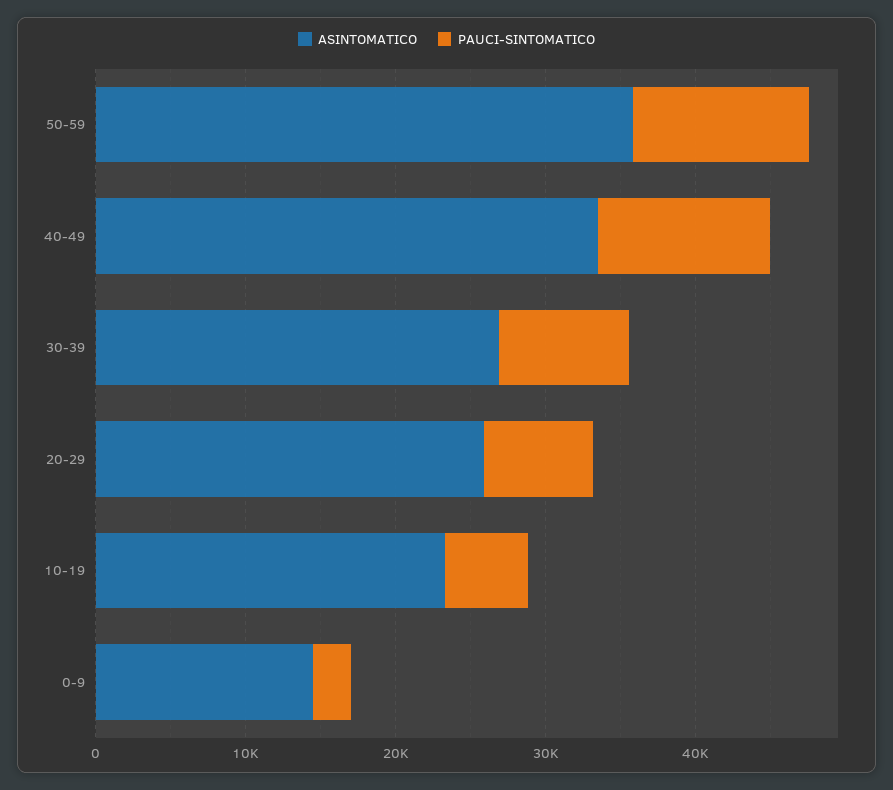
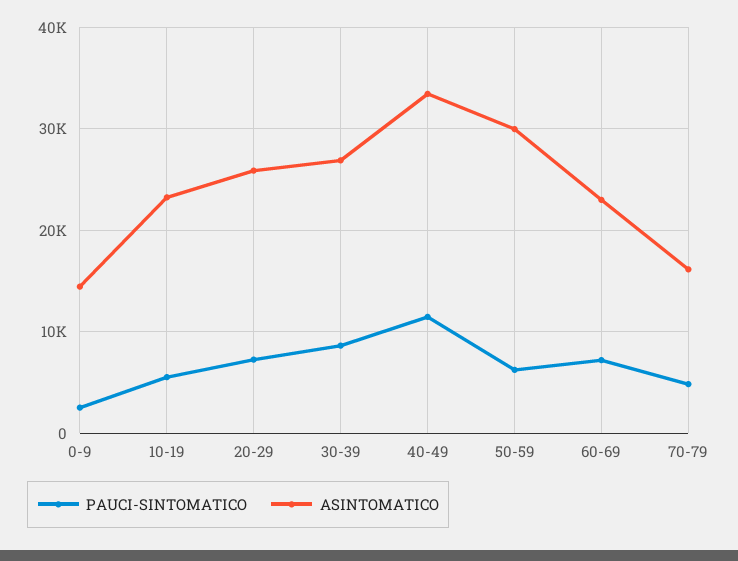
ASINTOMATICO, 50-59: 36000 -> 30000
PAUCI-SINTOMATICO, 50-59: 12000 -> 6000
PAUCI-SINTOMATICO, 60-69: none -> 7000
ASINTOMATICO, 60-69: none -> 23000
PAUCI-SINTOMATICO, 70-79: none -> 5000
ASINTOMATICO, 70-79: none -> 16000

